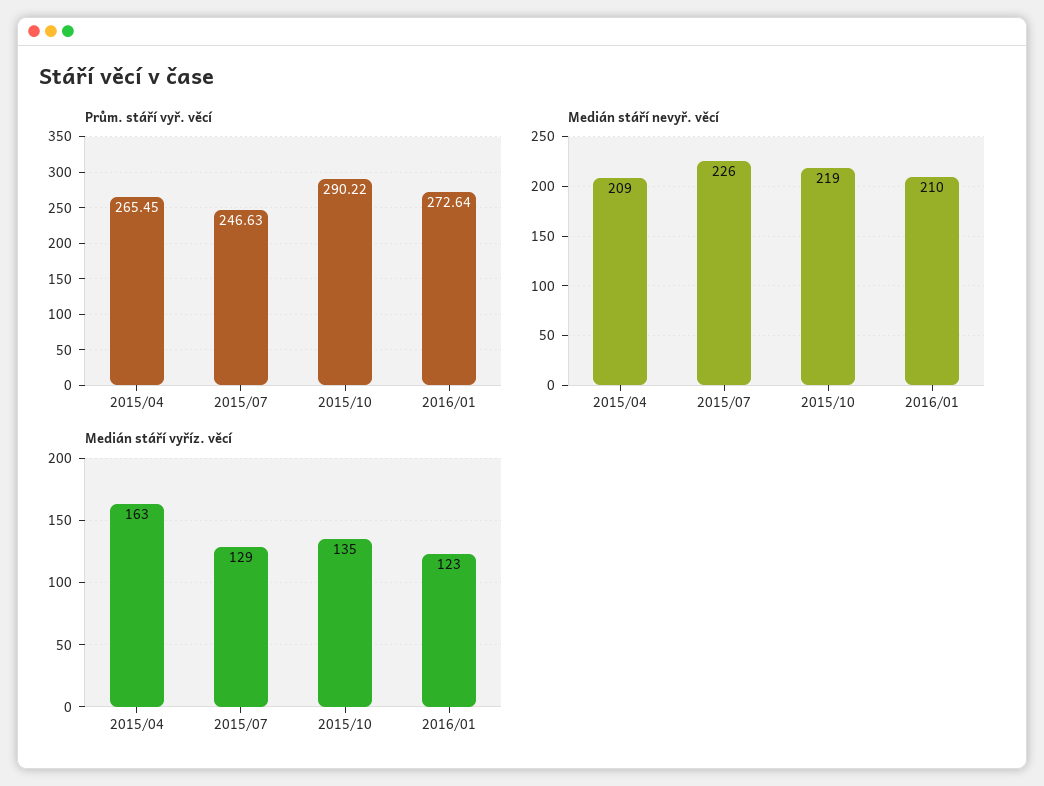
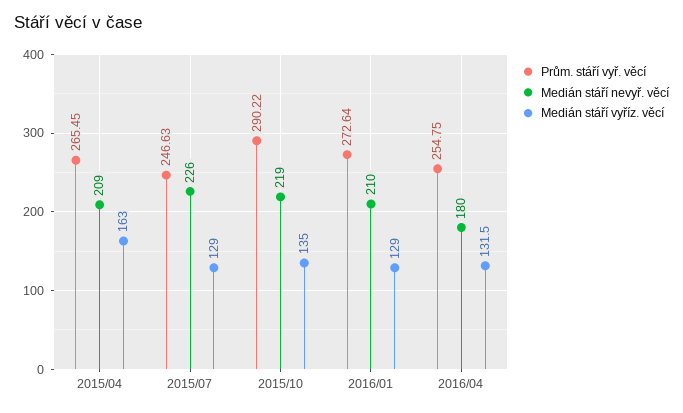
Medián stáří vyříz. věcí, 2016/01: 123 -> 129
Prům. stáří vyř. věcí, 2016/04: none -> 254.75
Medián stáří nevyř. věcí, 2016/04: none -> 180
Medián stáří vyříz. věcí, 2016/04: none -> 131.5

